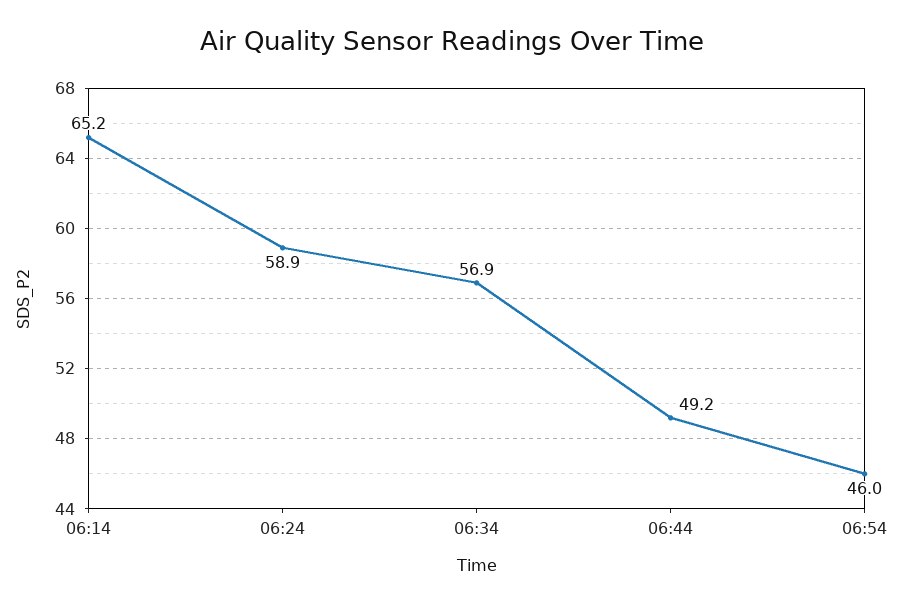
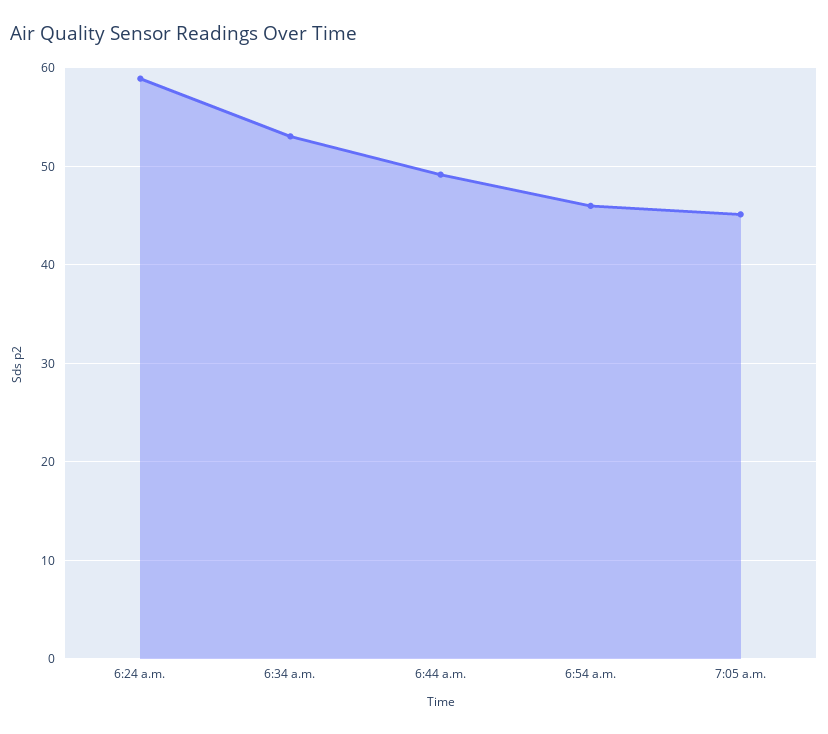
06:14: 65.2 -> none
06:34: 56.9 -> 53
7:05 a.m.: none -> 45

